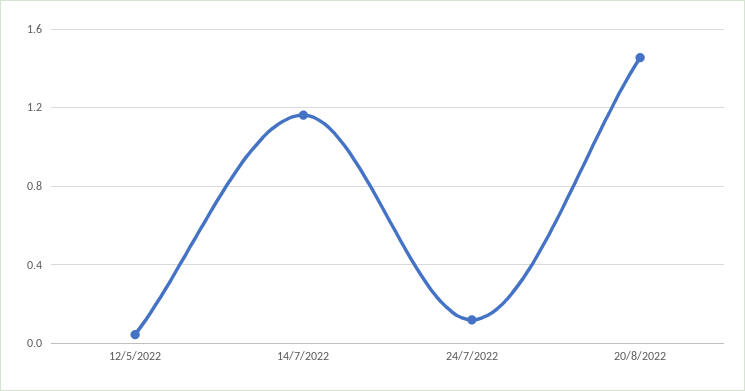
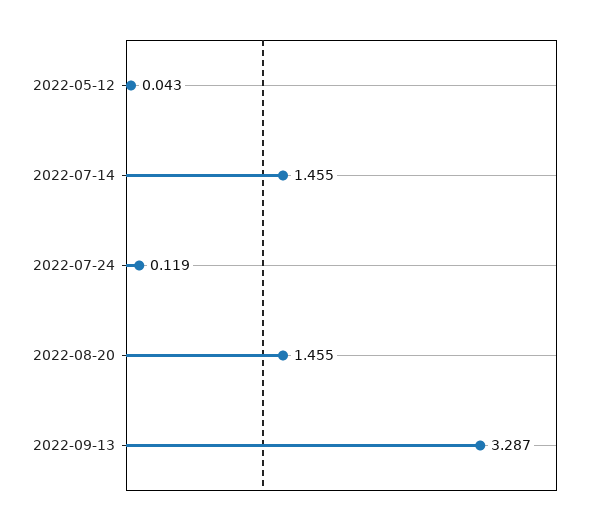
14/7/2022: 1.15 -> 1.455
2022-09-13: none -> 3.287

